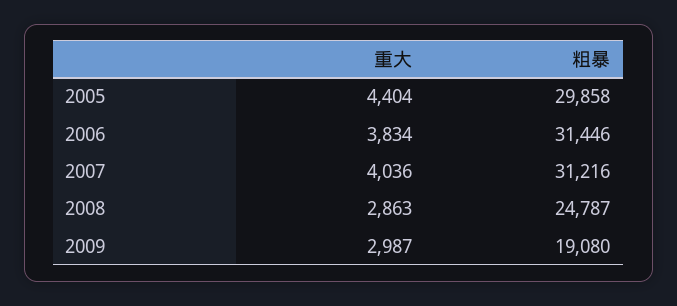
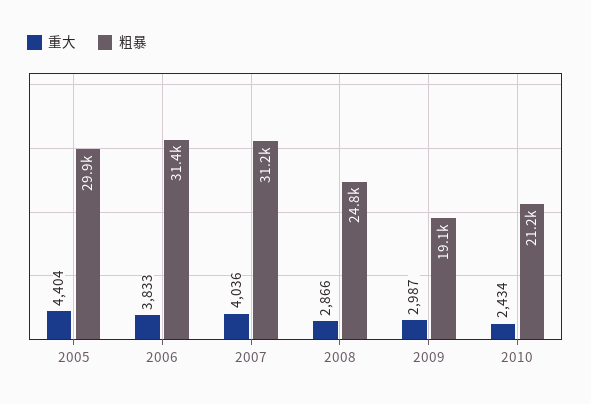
重大, 2006: 3834 -> 3833
重大, 2008: 2863 -> 2866
重大, 2010: none -> 2434
粗暴, 2010: none -> 21200

